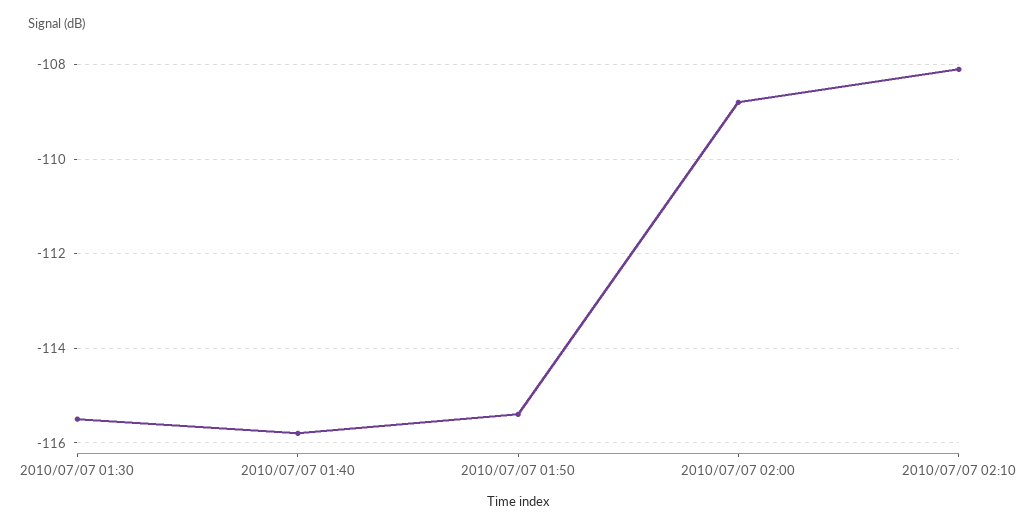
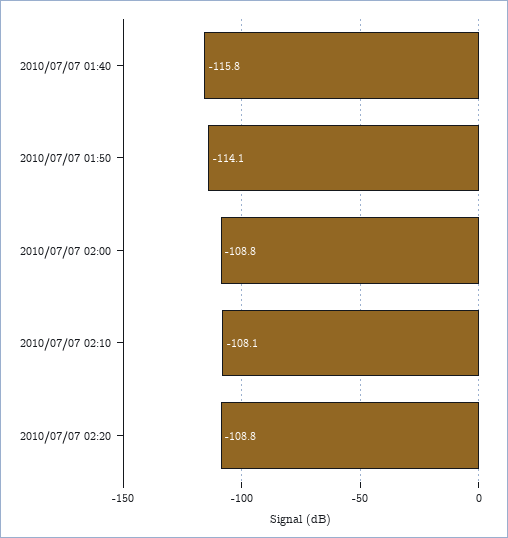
2010/07/07 01:30: -115.5 -> none
2010/07/07 01:50: -115.5 -> -114.1
2010/07/07 02:20: none -> -108.8

